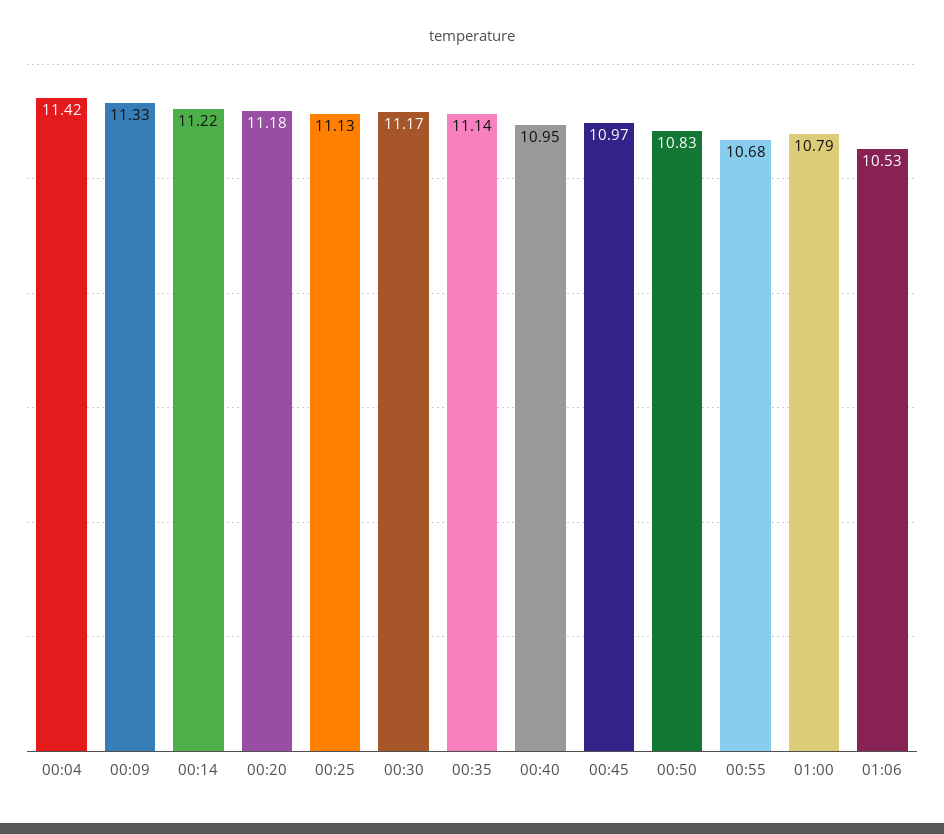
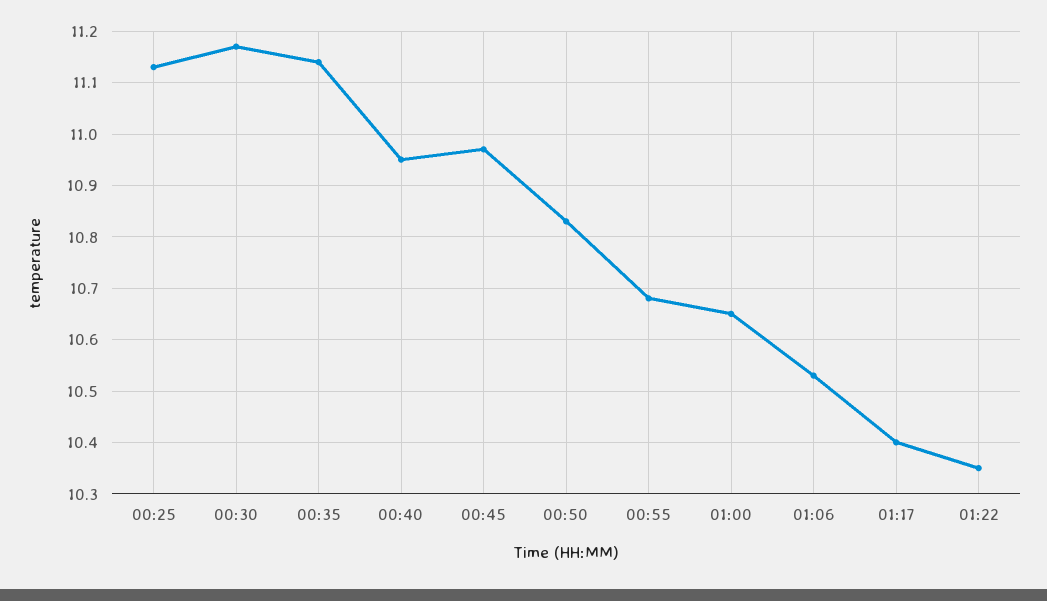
00:04: 11.42 -> none
00:09: 11.33 -> none
00:14: 11.22 -> none
00:20: 11.18 -> none
01:00: 10.79 -> 10.65
01:17: none -> 10.4
01:22: none -> 10.35

